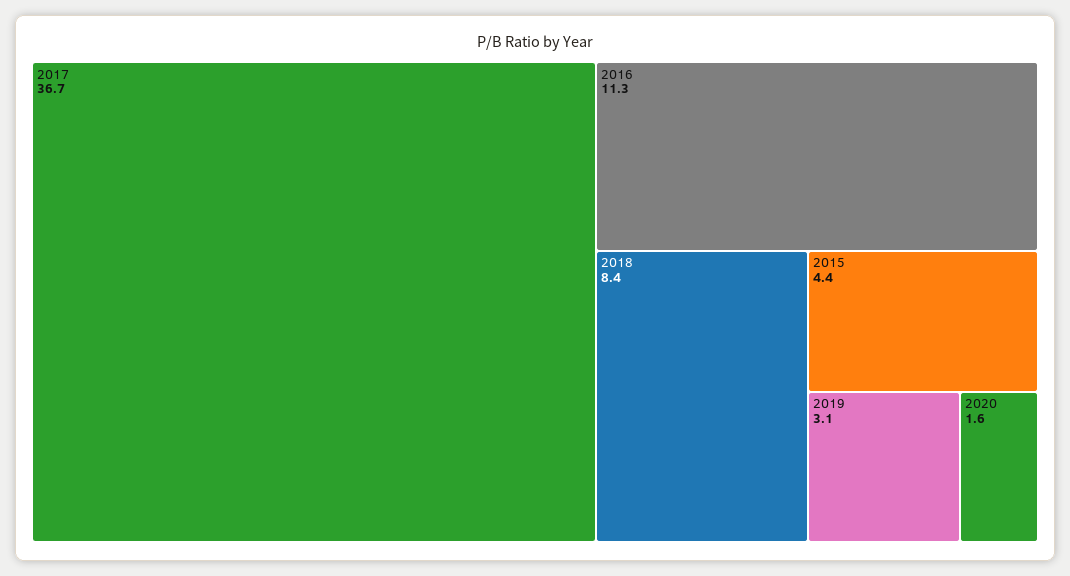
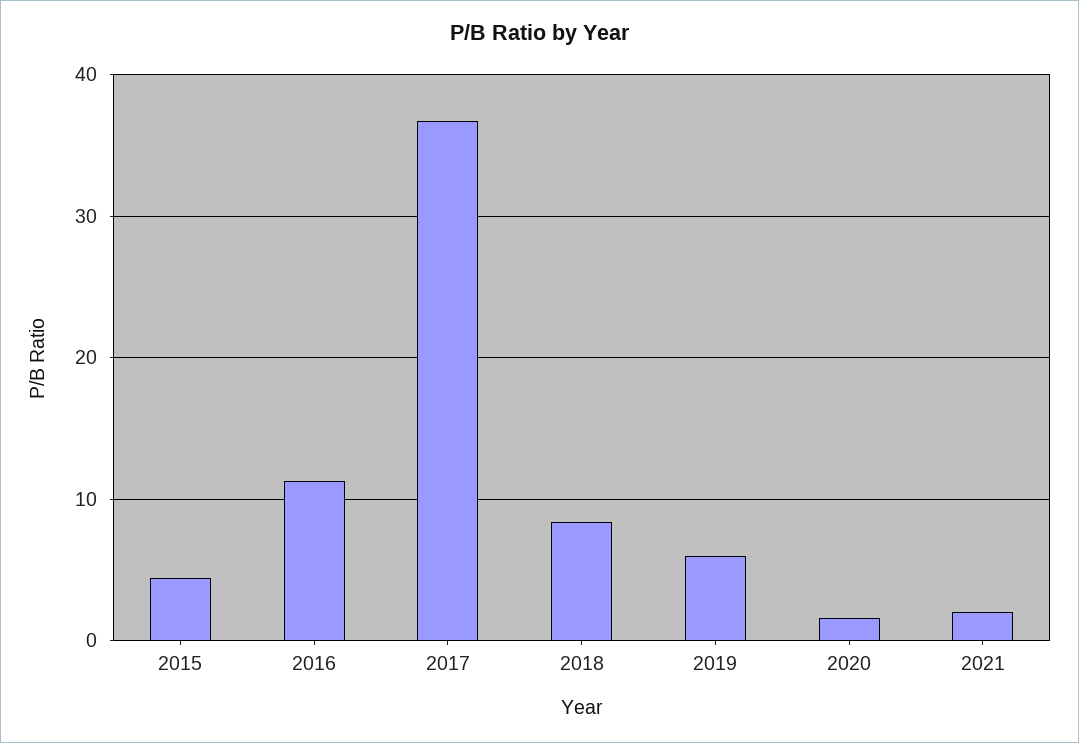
2019: 3.1 -> 6
2021: none -> 2

